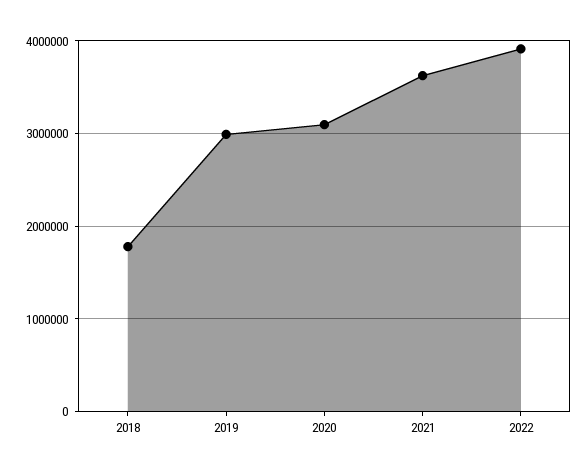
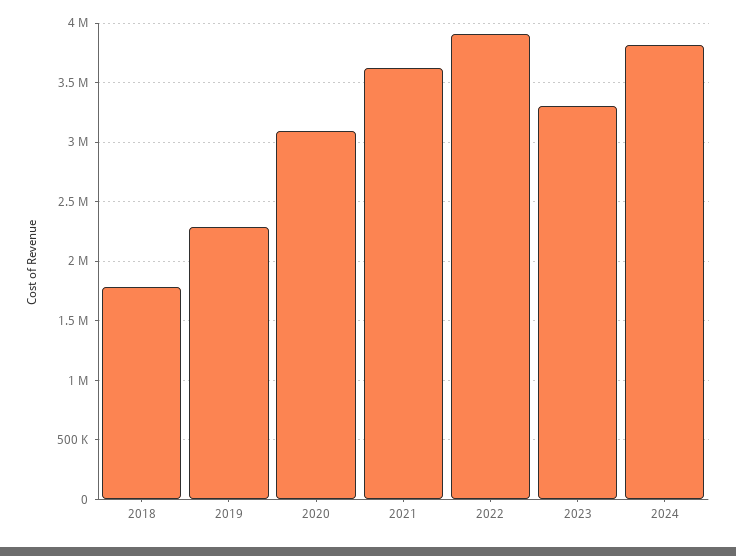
2019: 3000000 -> 2300000
2023: none -> 3300000
2024: none -> 3800000

